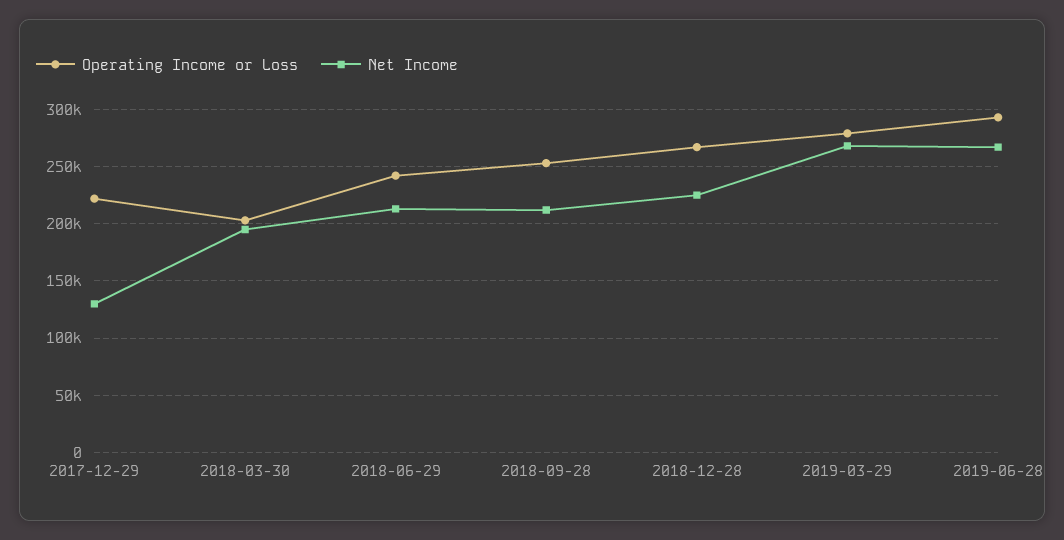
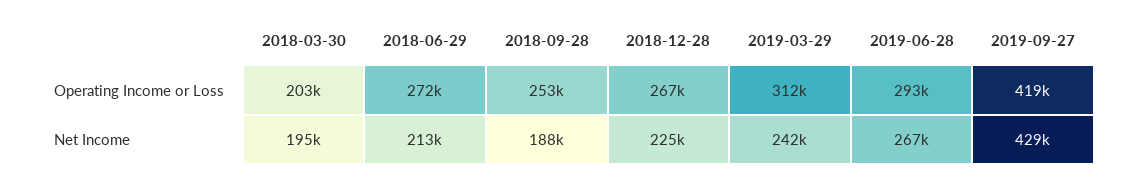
Operating Income or Loss, 2017-12-29: 220000 -> none
Net Income, 2017-12-29: 130000 -> none
Operating Income or Loss, 2018-06-29: 240000 -> 272000
Net Income, 2018-09-28: 210000 -> 188000
Operating Income or Loss, 2019-03-29: 280000 -> 312000
Net Income, 2019-03-29: 270000 -> 242000
Operating Income or Loss, 2019-09-27: none -> 419000
Net Income, 2019-09-27: none -> 429000

